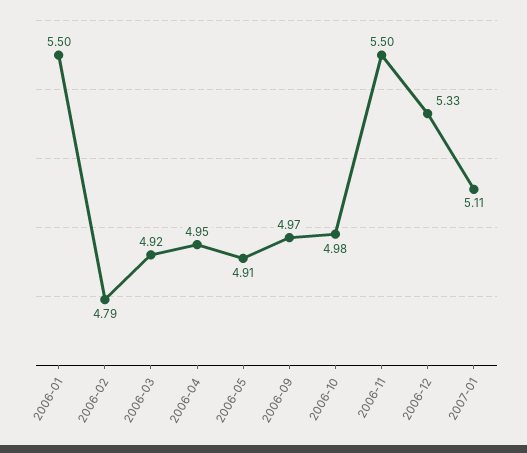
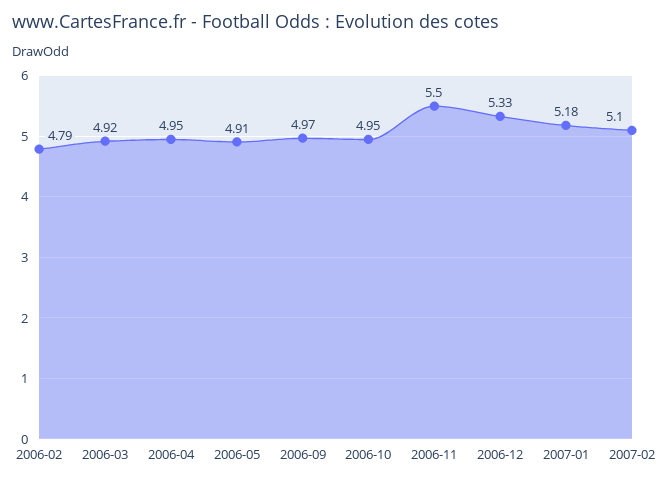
2006-01: 5.5 -> none
2006-10: 4.98 -> 4.95
2007-01: 5.11 -> 5.18
2007-02: none -> 5.1

